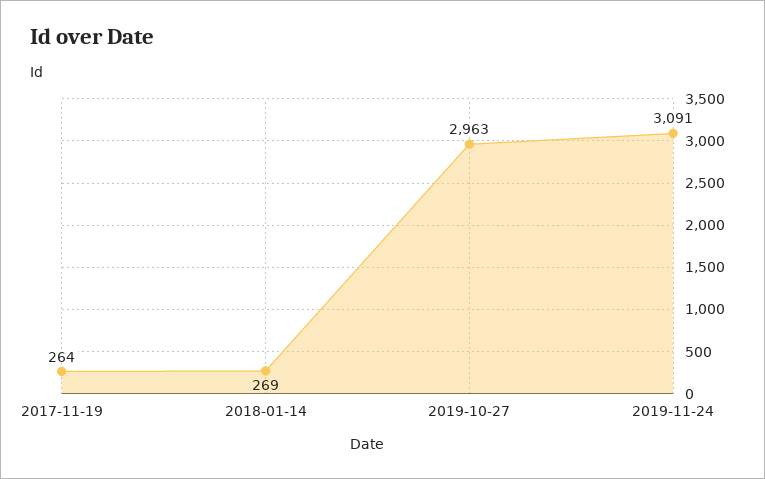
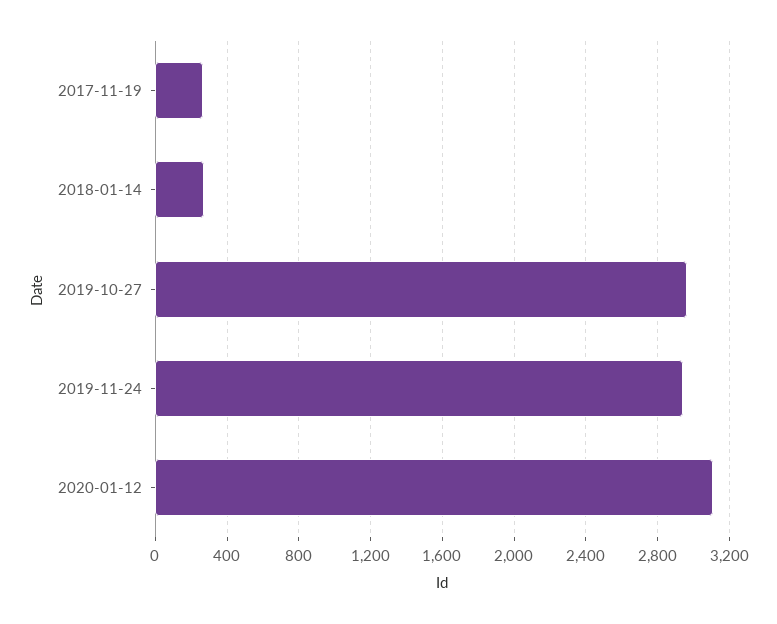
2019-11-24: 3091 -> 2950
2020-01-12: none -> 3100

